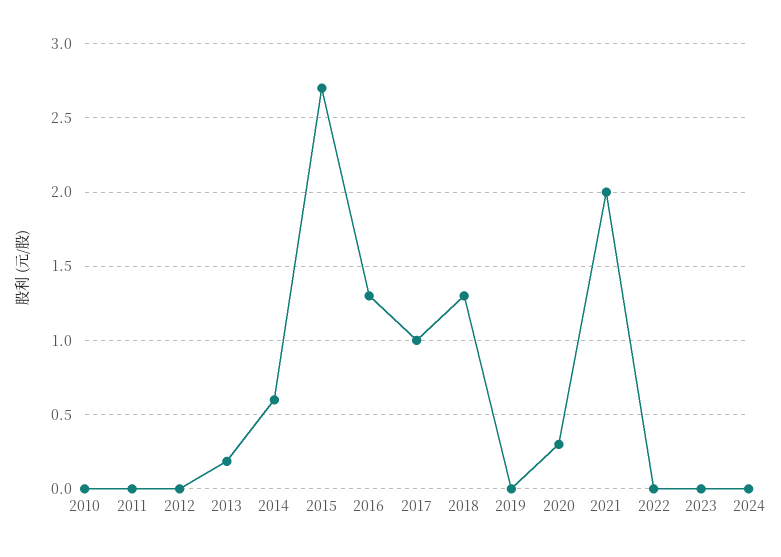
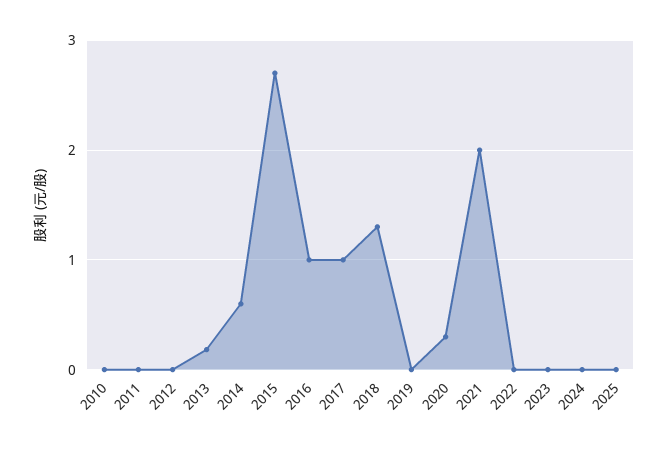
2016: 1.3 -> 1
2025: none -> 0

